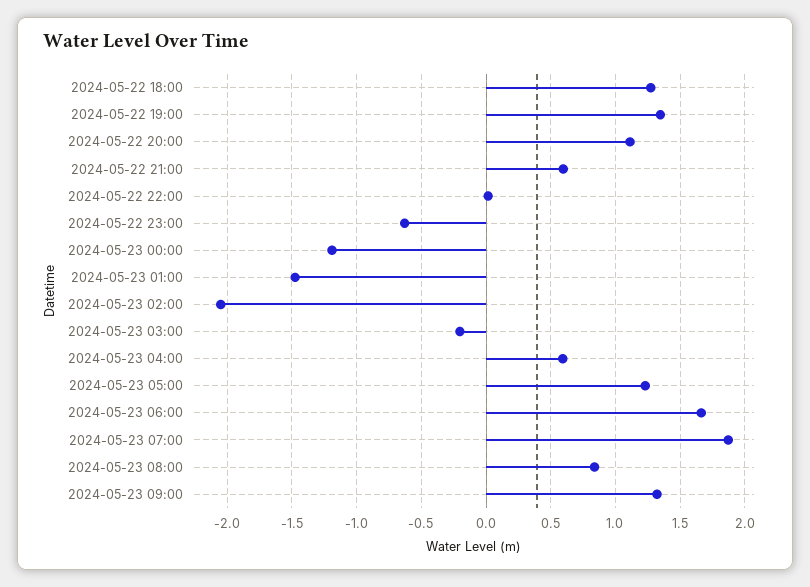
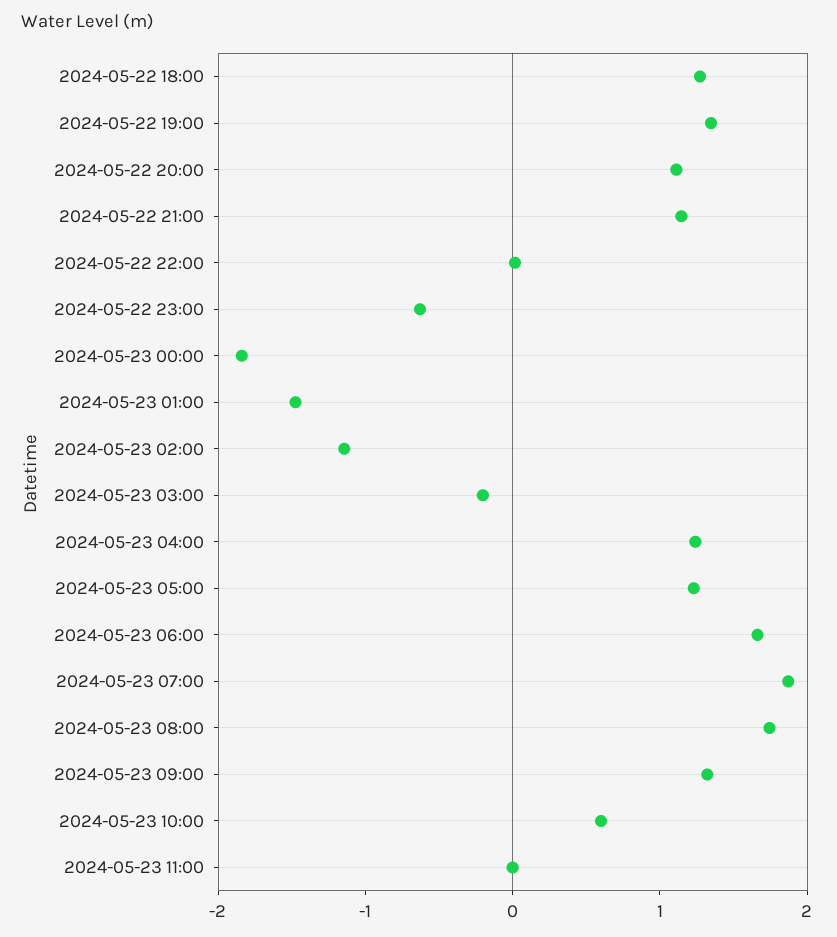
2024-05-22 21:00: 0.6 -> 1.2
2024-05-23 00:00: -1.2 -> -1.8
2024-05-23 02:00: -2.05 -> -1.2
2024-05-23 04:00: 0.6 -> 1.2
2024-05-23 08:00: 0.85 -> 1.8
2024-05-23 10:00: none -> 0.6
2024-05-23 11:00: none -> 0

